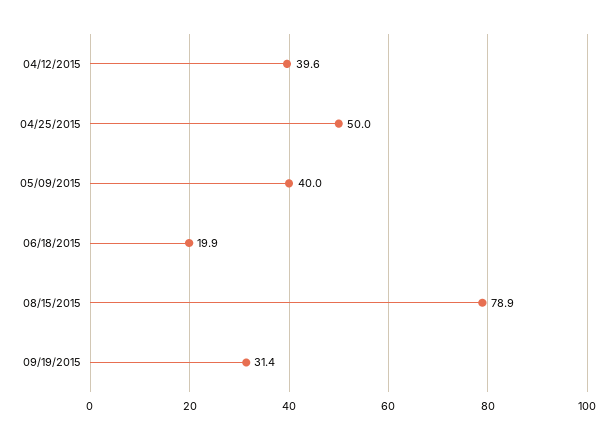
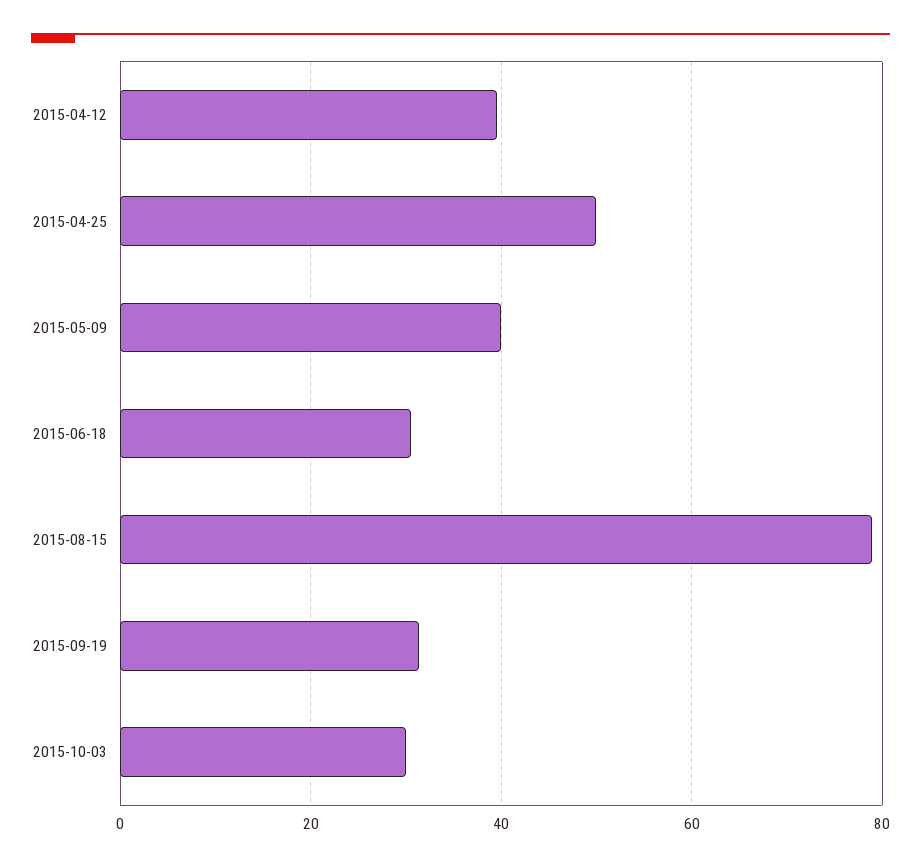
06/18/2015: 19.9 -> 30
2015-10-03: none -> 30

